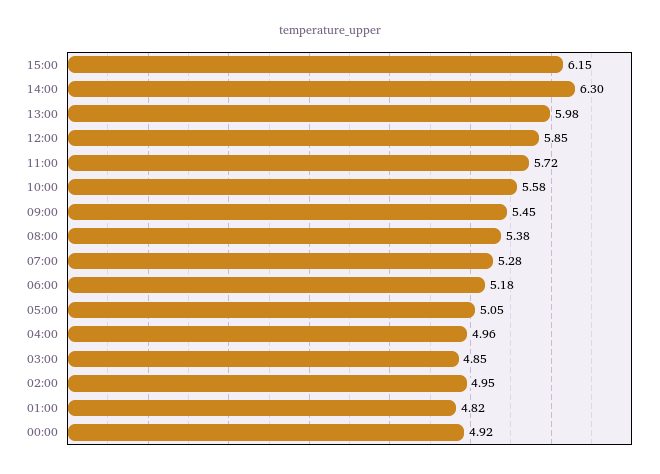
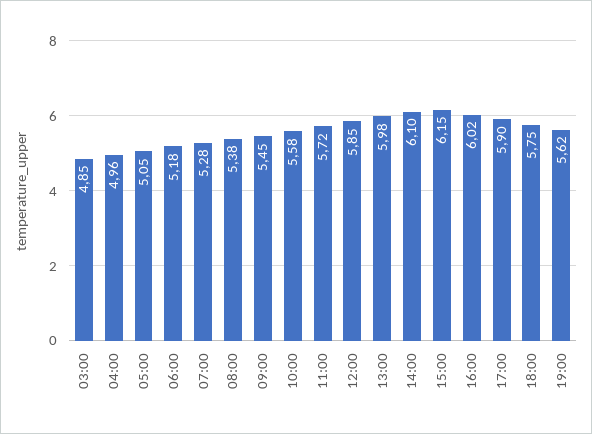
14:00: 6.3 -> 6.1
02:00: 4.95 -> none
01:00: 4.82 -> none
00:00: 4.92 -> none
16:00: none -> 6.02
17:00: none -> 5.9
18:00: none -> 5.75
19:00: none -> 5.62

